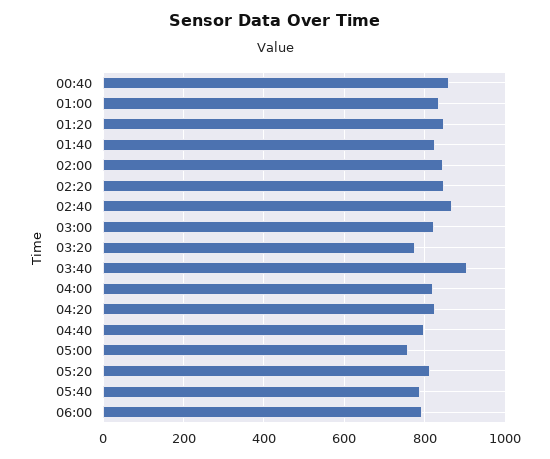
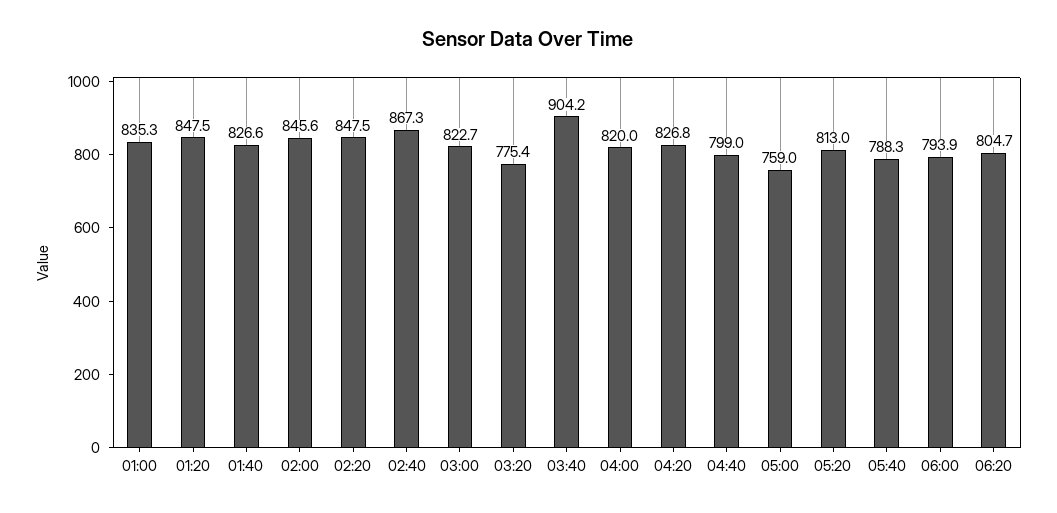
00:40: 860 -> none
06:20: none -> 804.7

